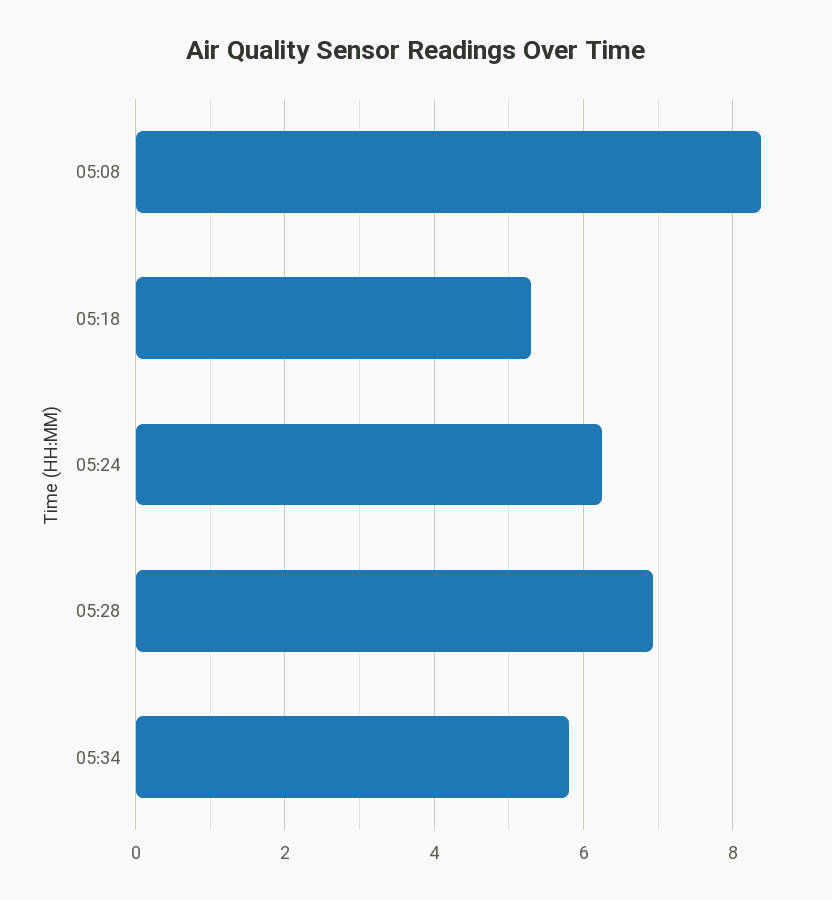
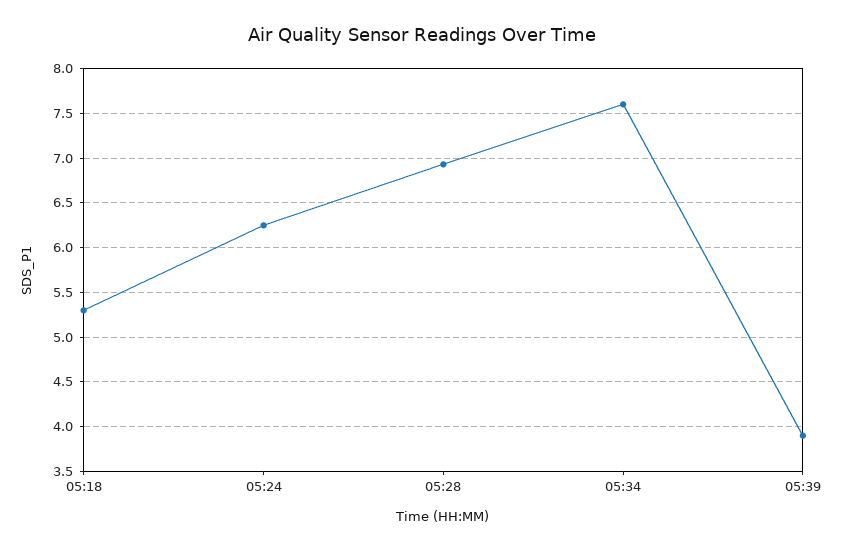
05:08: 8.4 -> none
05:34: 5.8 -> 7.6
05:39: none -> 3.9

